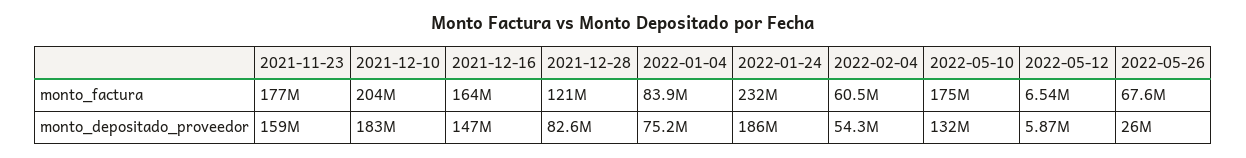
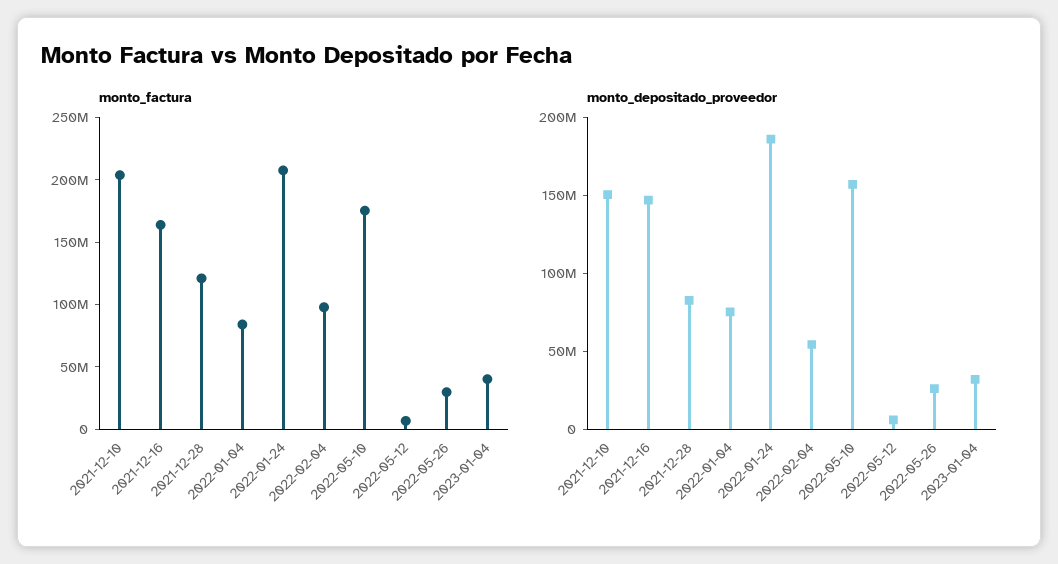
monto_factura, 2021-11-23: 177000000 -> none
monto_factura, 2022-01-24: 232000000 -> 210000000
monto_factura, 2022-02-04: 60500000 -> 100000000
monto_factura, 2022-05-26: 67600000 -> 30000000
monto_depositado_proveedor, 2021-11-23: 159000000 -> none
monto_depositado_proveedor, 2021-12-10: 183000000 -> 150000000
monto_depositado_proveedor, 2022-05-10: 132000000 -> 160000000
monto_factura, 2023-01-04: none -> 40000000
monto_depositado_proveedor, 2023-01-04: none -> 30000000

